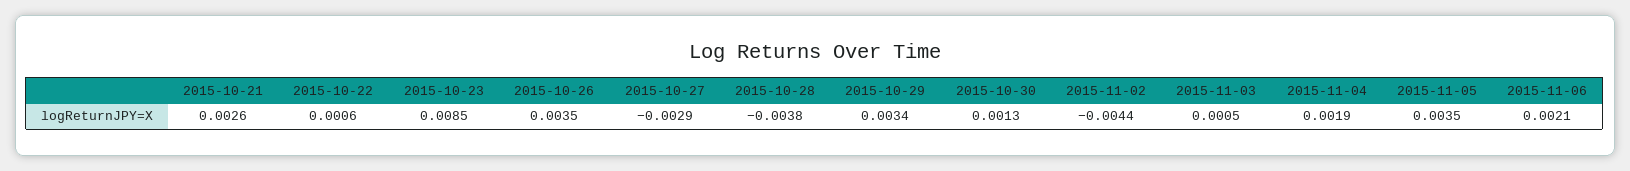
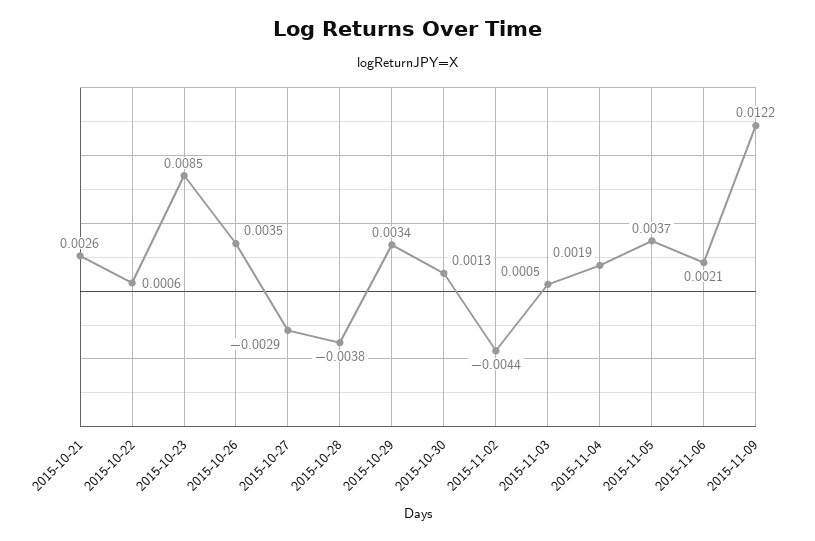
2015-11-05: 0.0035 -> 0.0037
2015-11-09: none -> 0.0122

